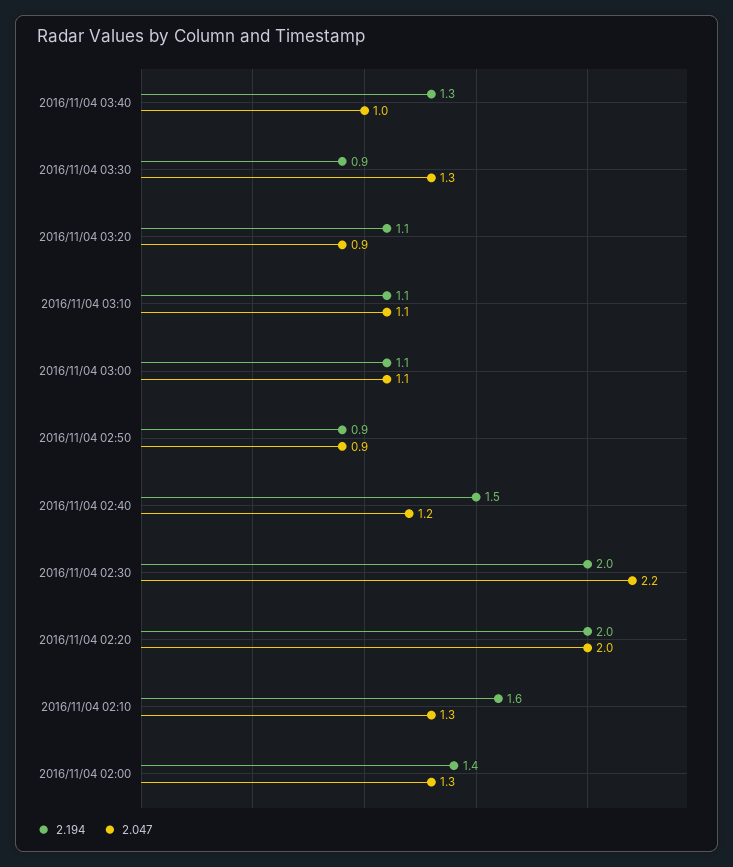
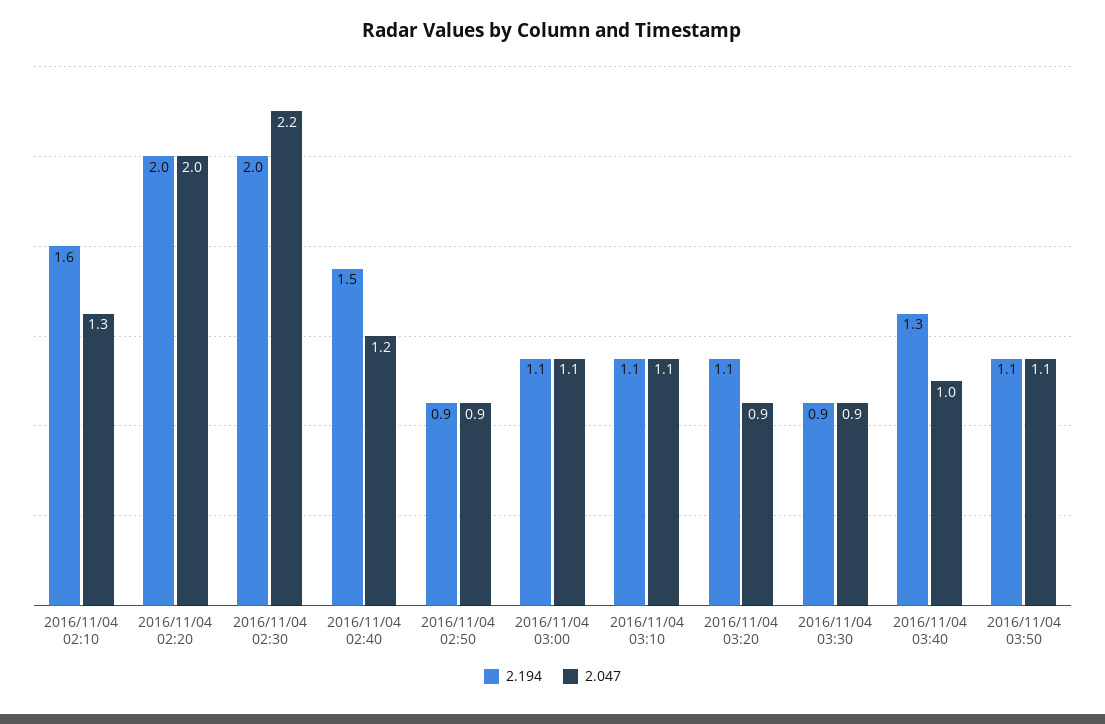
2.047, 2016/11/04 03:30: 1.3 -> 0.9
2.194, 2016/11/04 02:00: 1.4 -> none
2.047, 2016/11/04 02:00: 1.3 -> none
2.194, 2016/11/04 03:50: none -> 1.1
2.047, 2016/11/04 03:50: none -> 1.1

